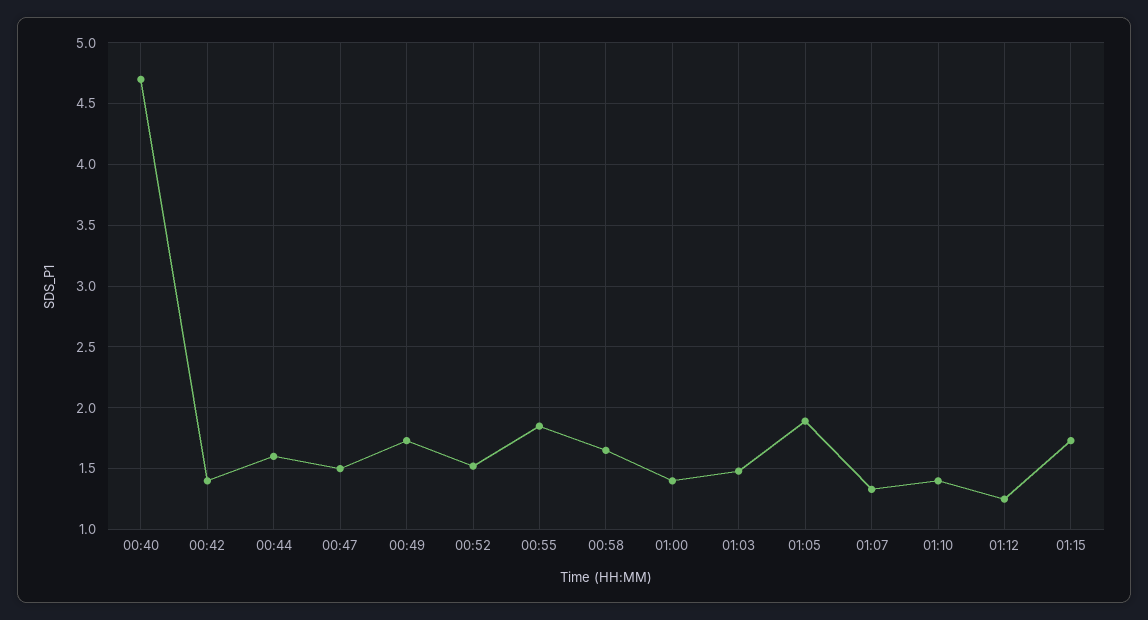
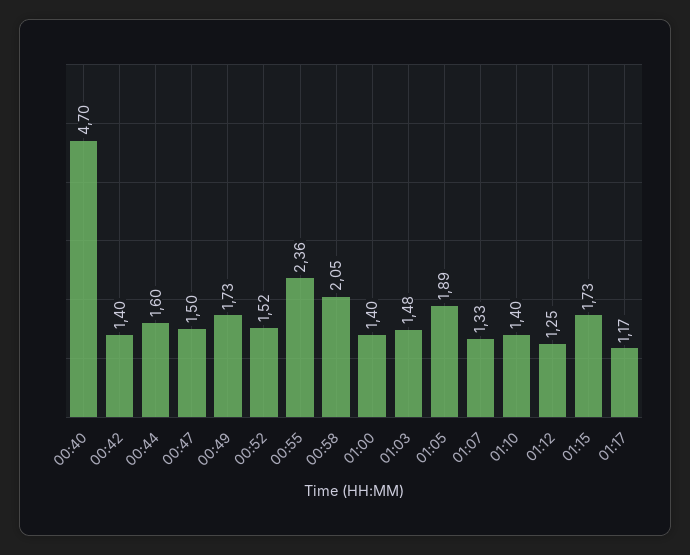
00:55: 1.85 -> 2.36
00:58: 1.65 -> 2.05
01:17: none -> 1.17

